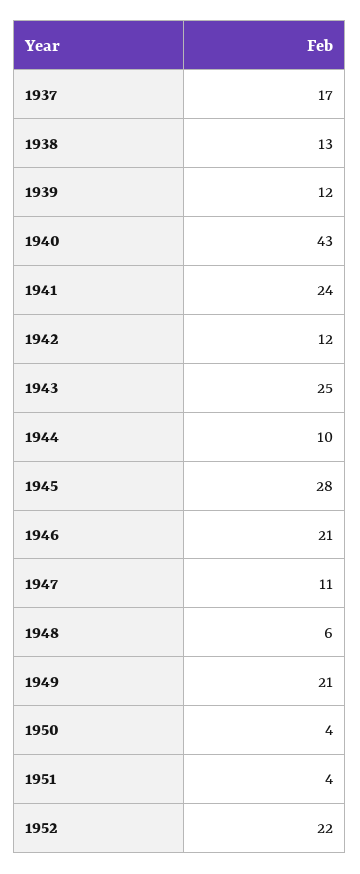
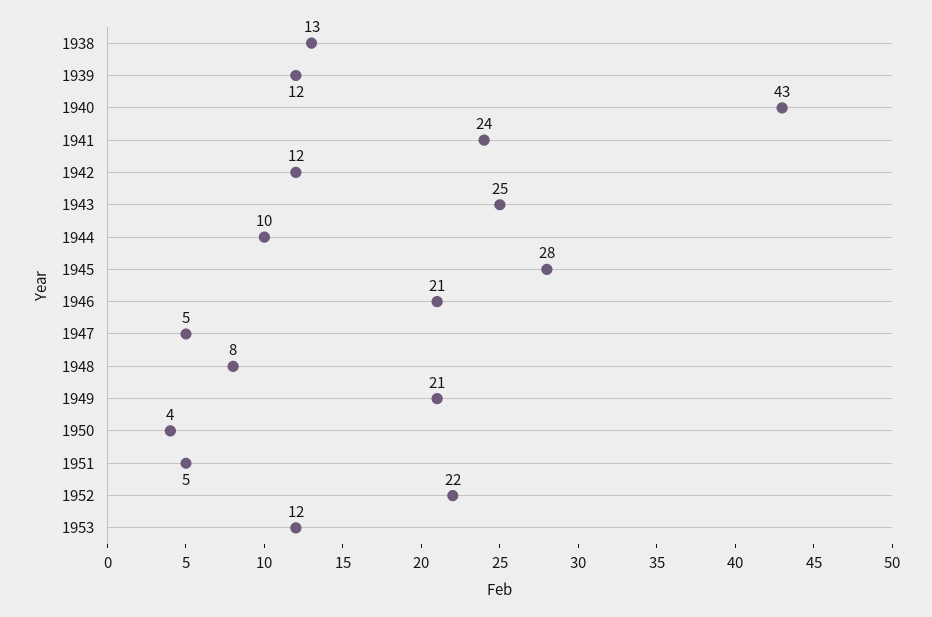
1937: 17 -> none
1947: 11 -> 5
1948: 6 -> 8
1951: 4 -> 5
1953: none -> 12

